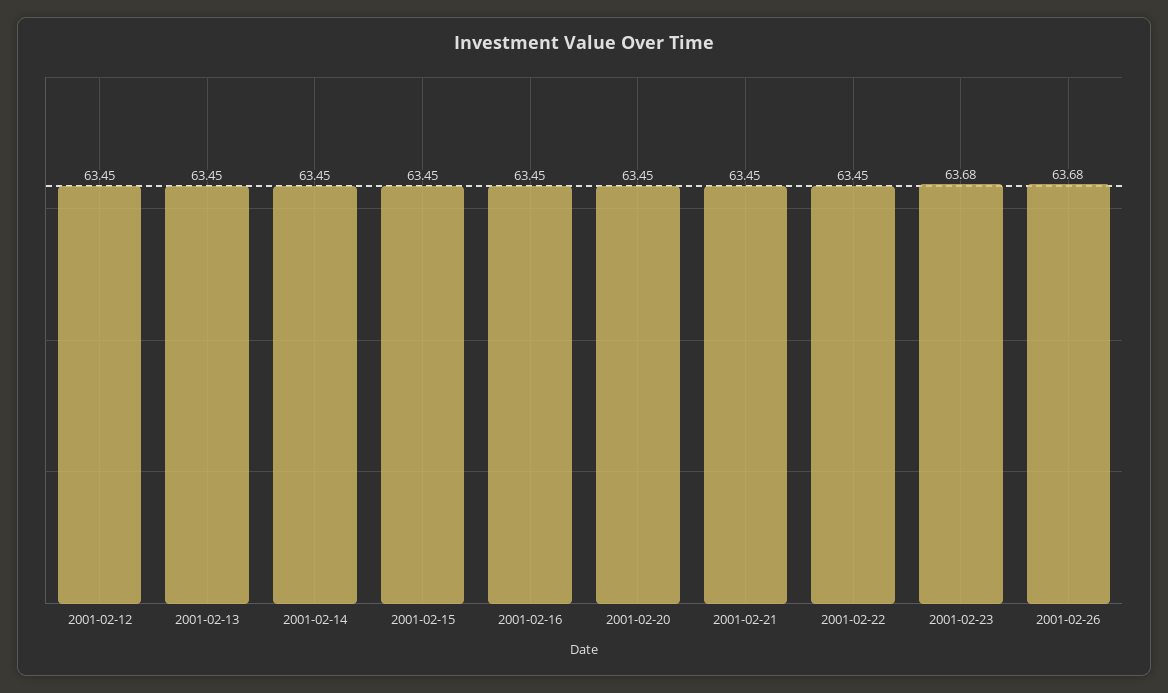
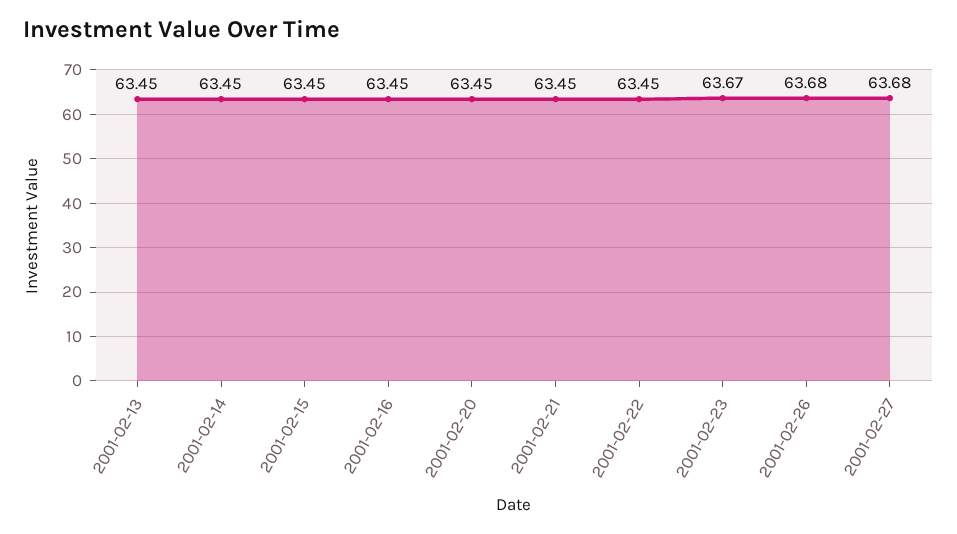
2001-02-12: 63.45 -> none
2001-02-23: 63.68 -> 63.67
2001-02-27: none -> 63.68

